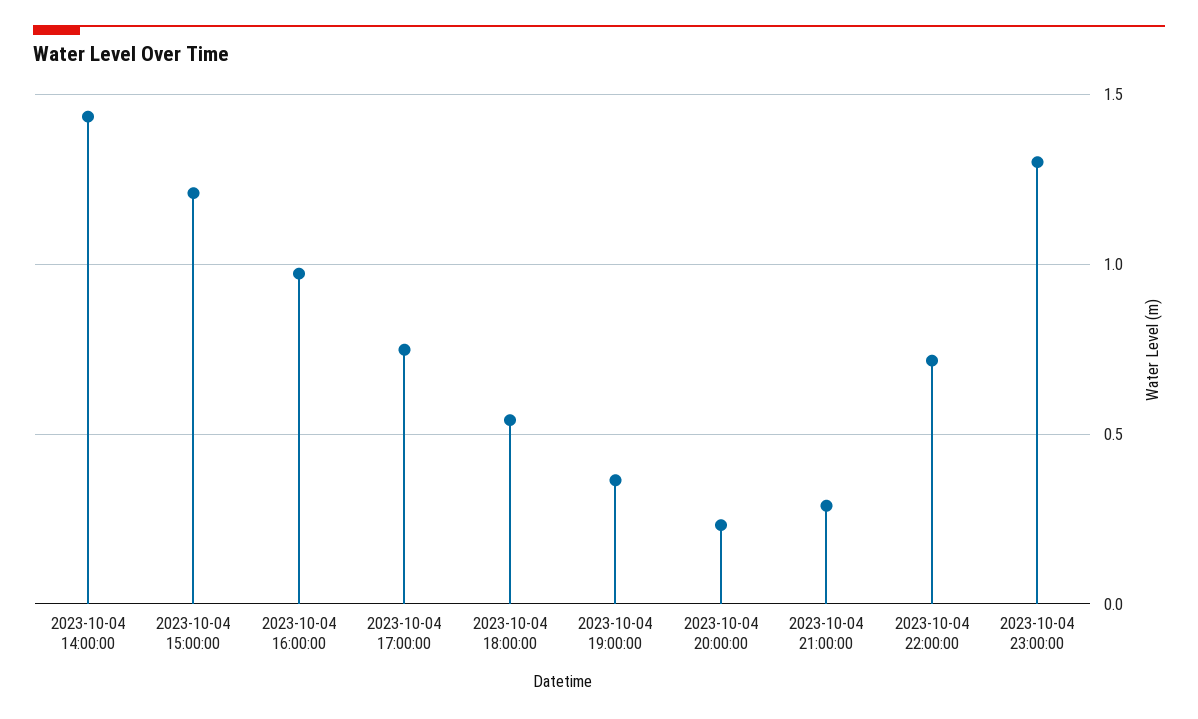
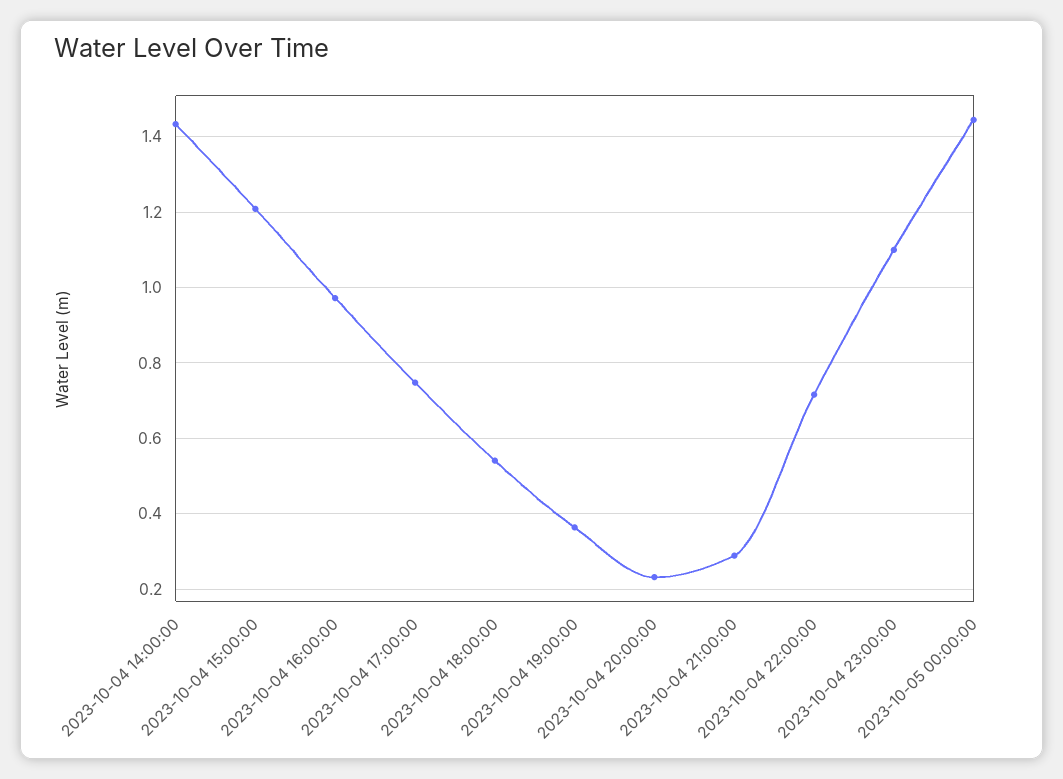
2023-10-04 23:00:00: 1.3 -> 1.1
2023-10-05 00:00:00: none -> 1.44

